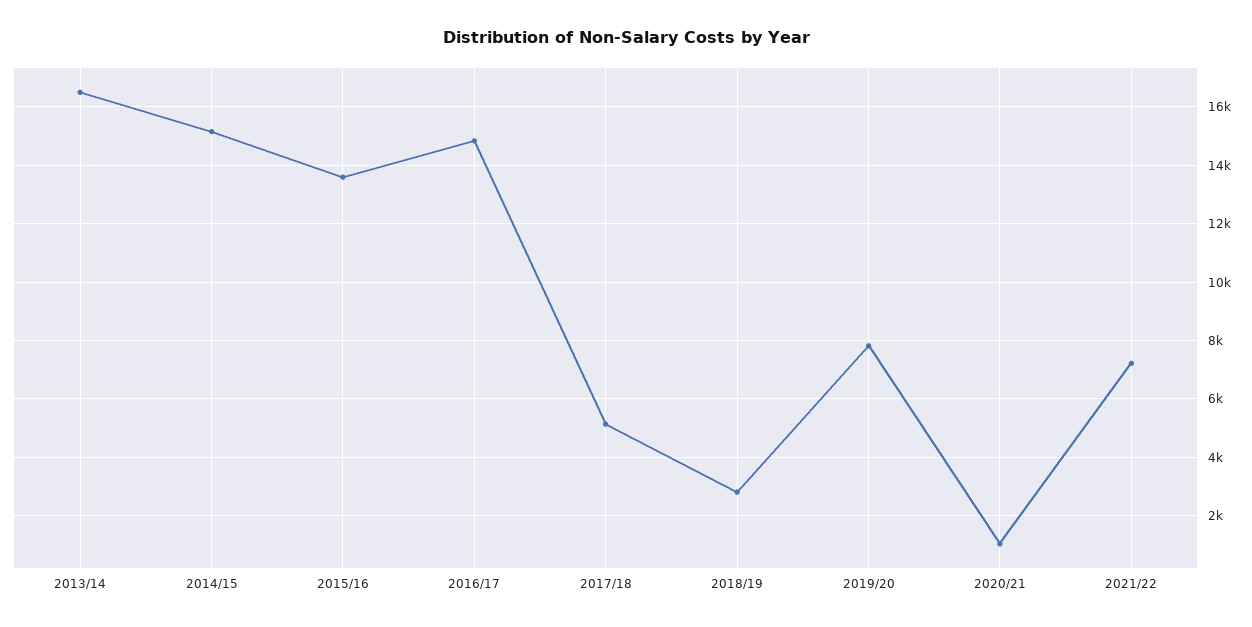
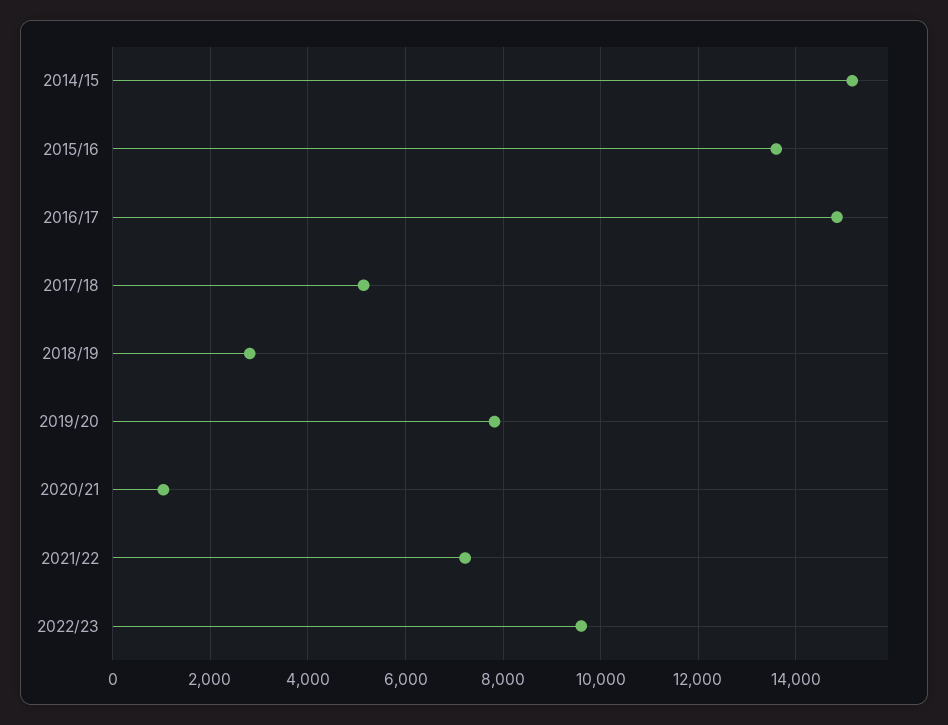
2013/14: 16500 -> none
2022/23: none -> 9600

